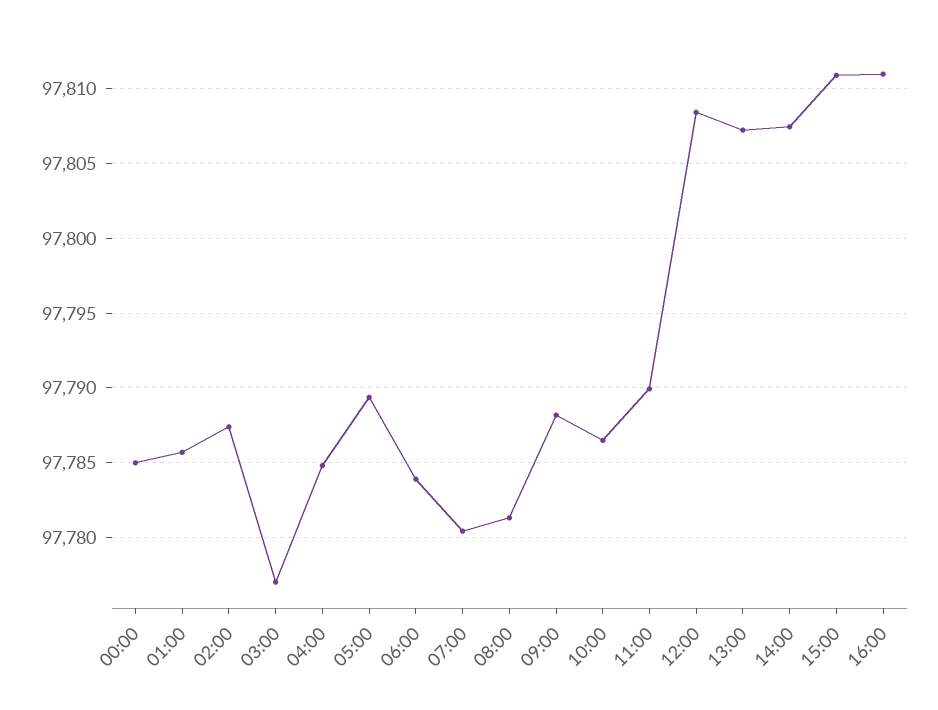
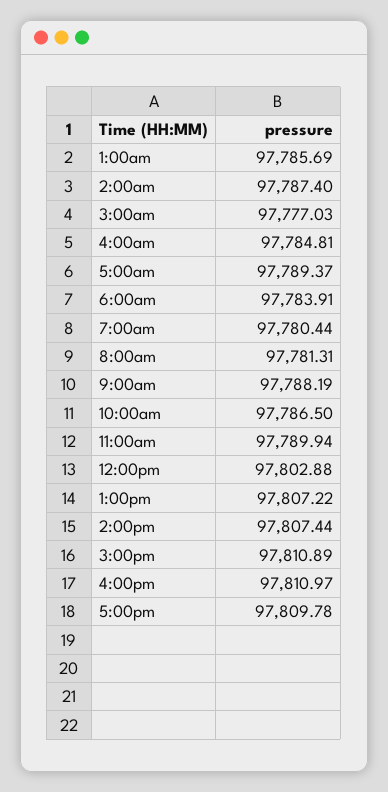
00:00: 97785 -> none
12:00: 97808.5 -> 97802.88
5:00pm: none -> 97809.78

